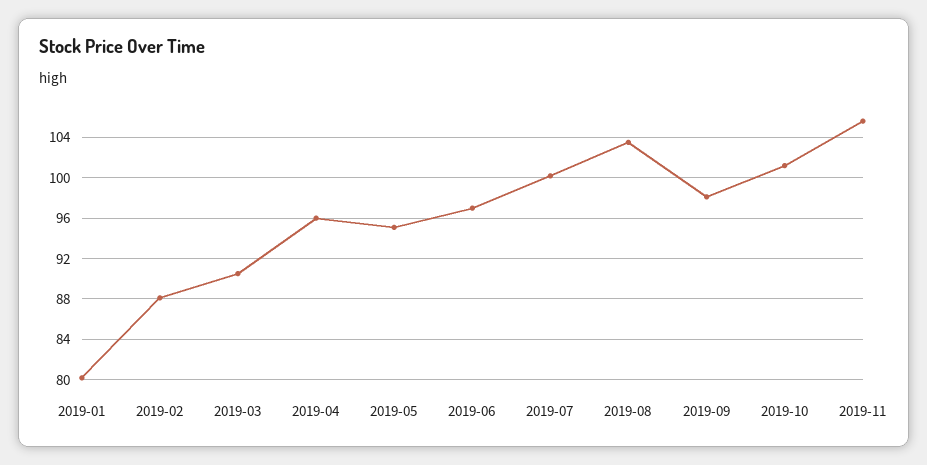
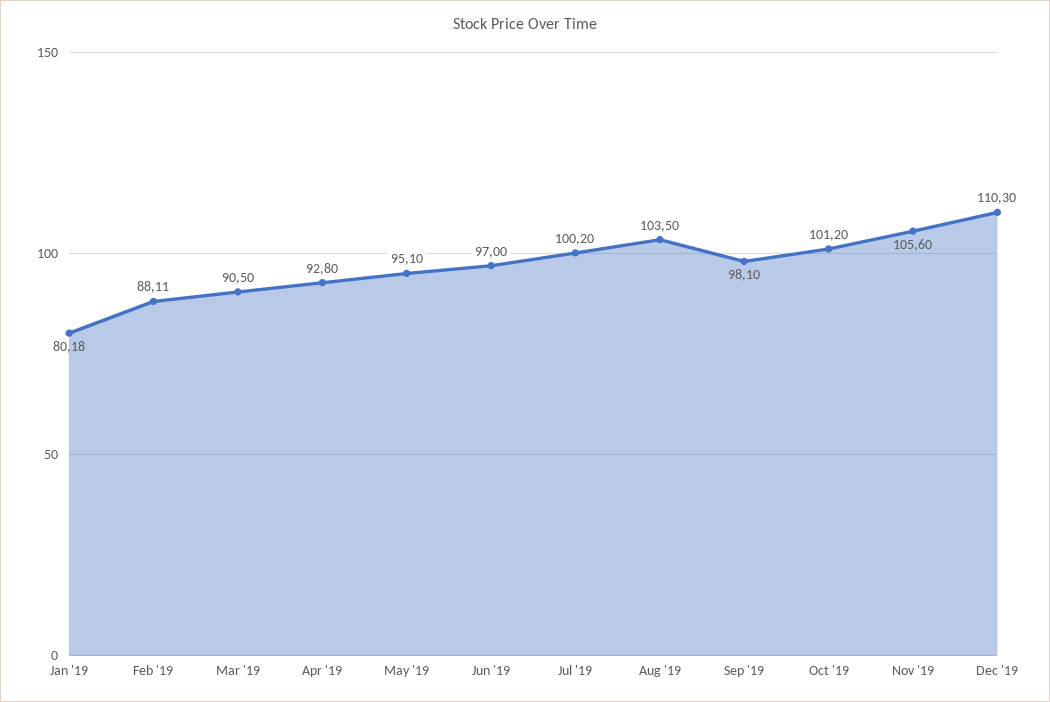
2019-04: 96 -> 92.8
Dec '19: none -> 110.3

